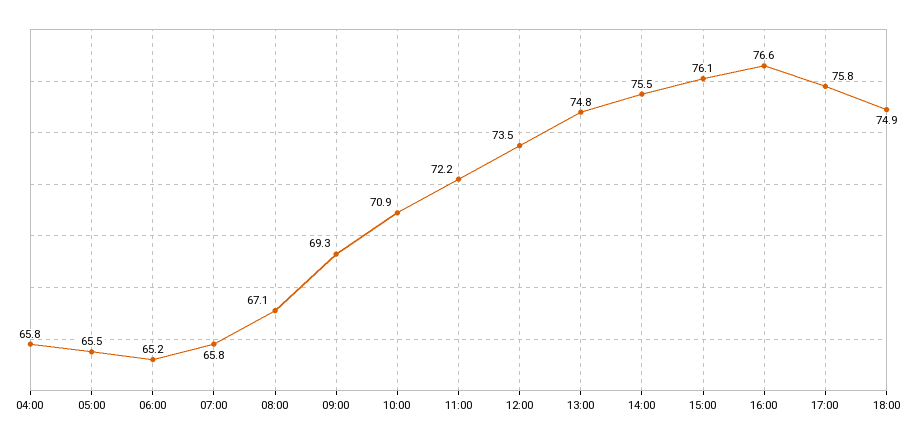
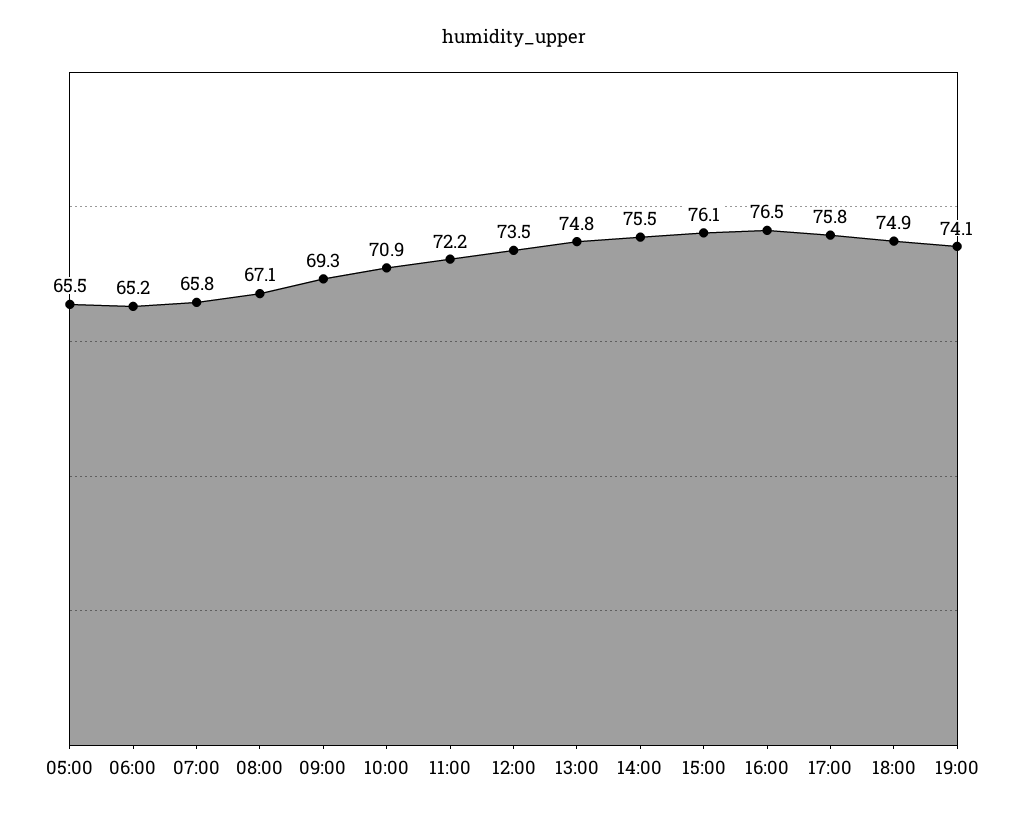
04:00: 65.8 -> none
16:00: 76.6 -> 76.5
19:00: none -> 74.1

